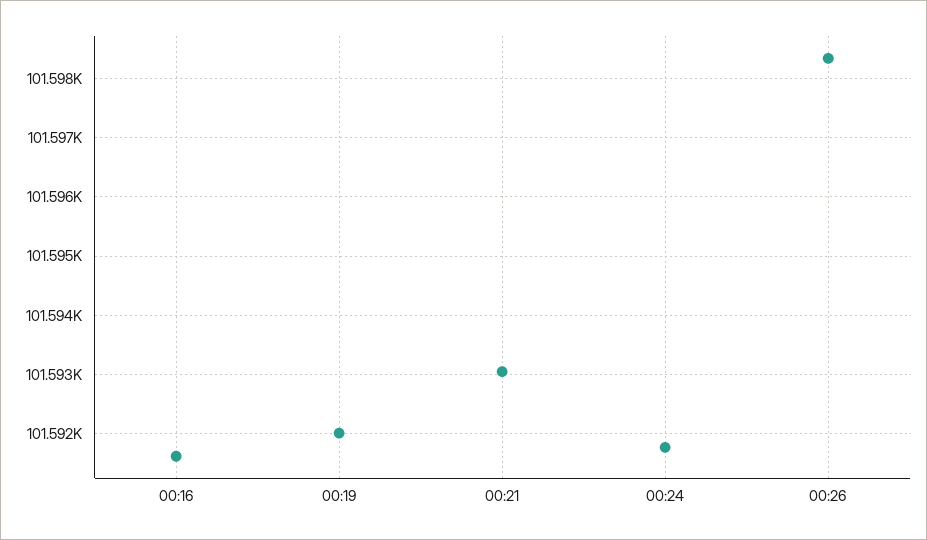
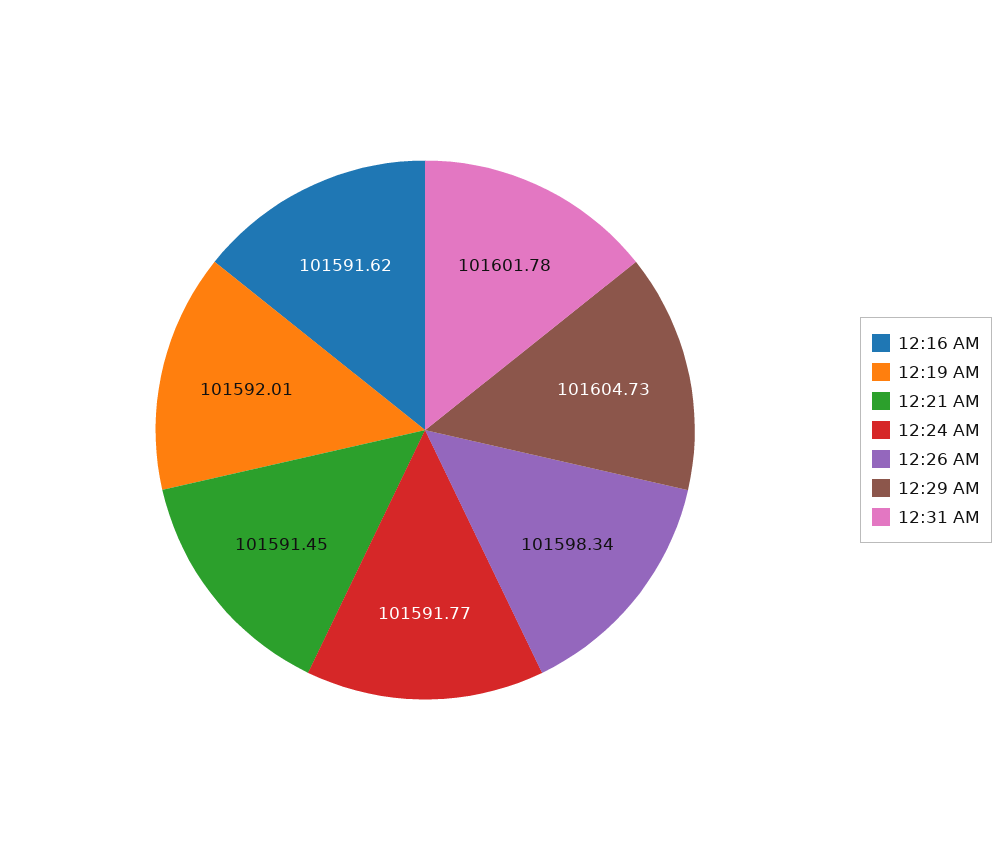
00:21: 101593 -> 101591.45
12:29 AM: none -> 101604.73
12:31 AM: none -> 101601.78

